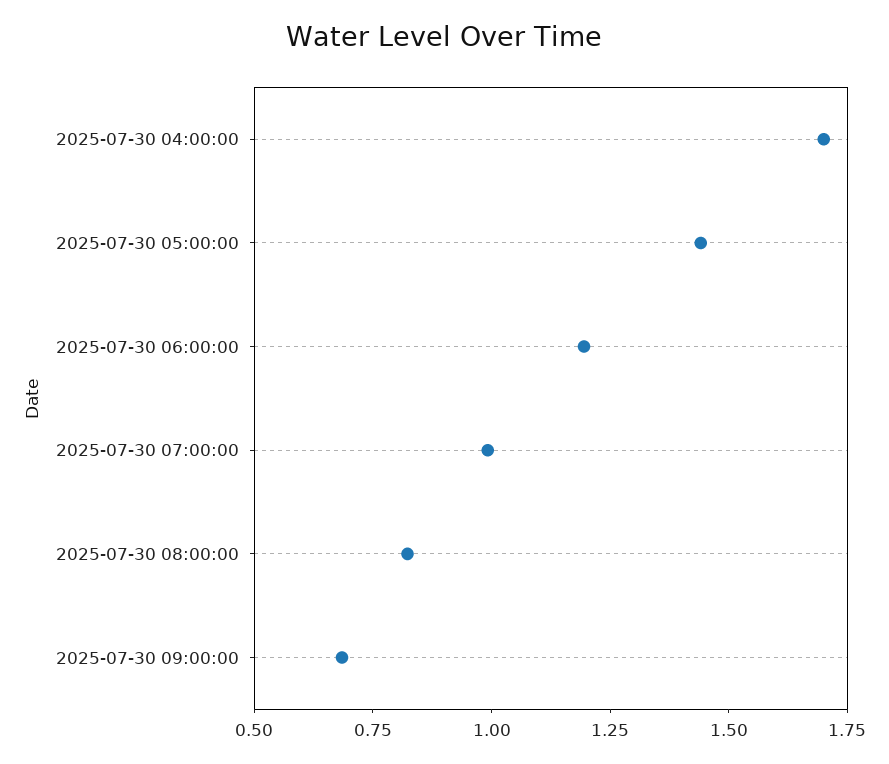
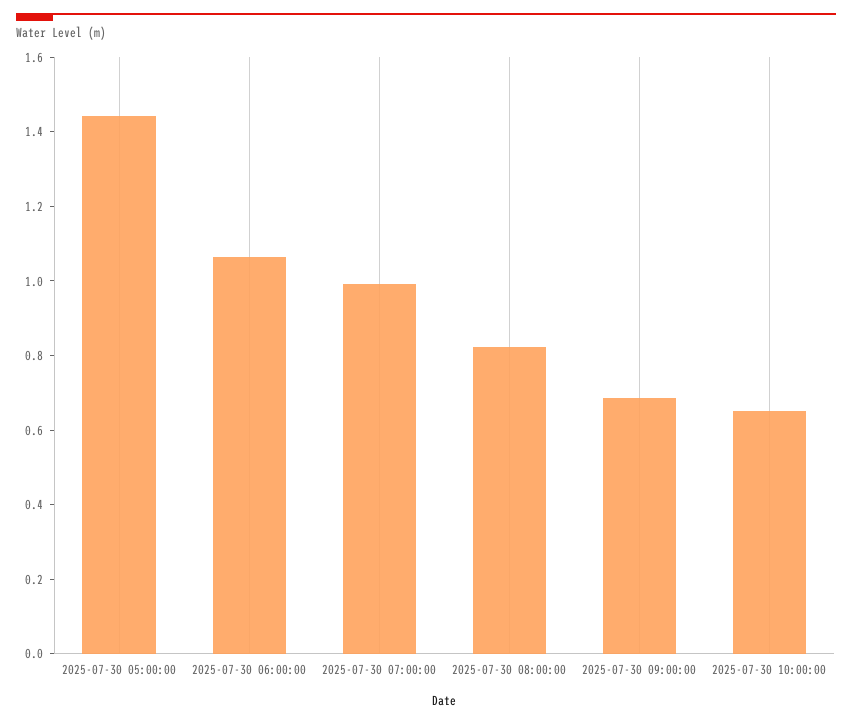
2025-07-30 04:00:00: 1.7 -> none
2025-07-30 06:00:00: 1.2 -> 1.05
2025-07-30 10:00:00: none -> 0.65

